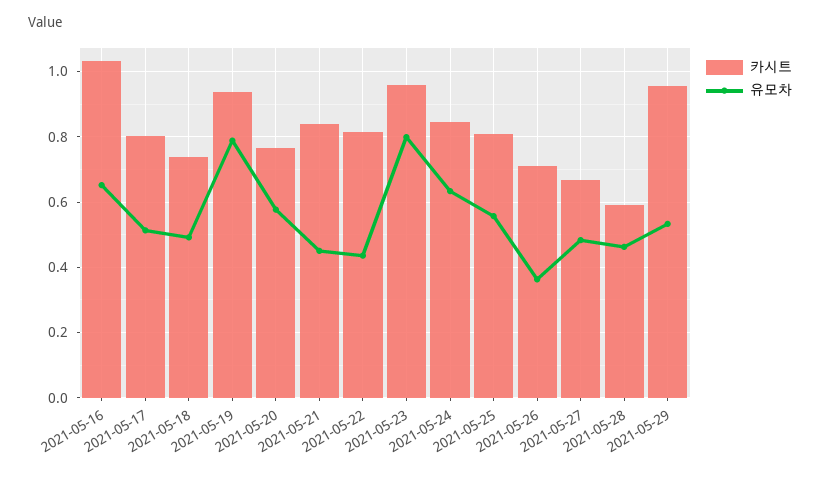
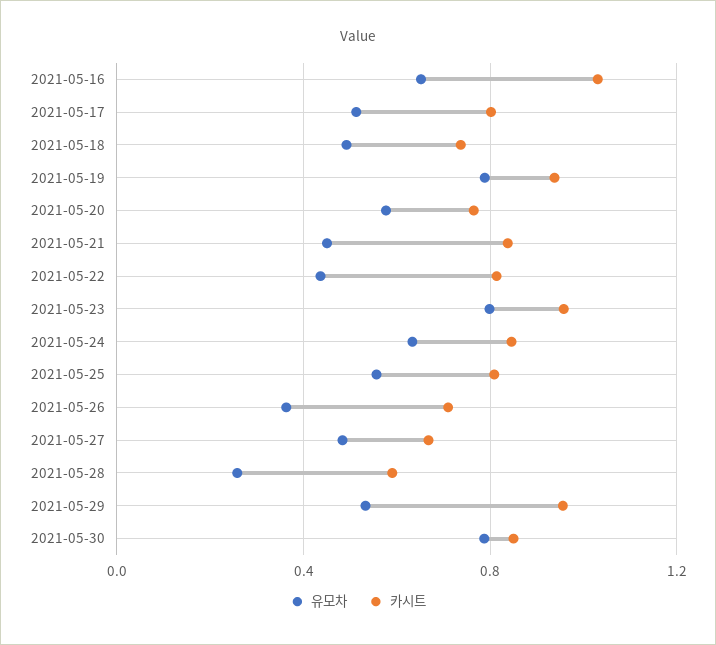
유모차, 2021-05-28: 0.46 -> 0.25
유모차, 2021-05-30: none -> 0.8
카시트, 2021-05-30: none -> 0.85

